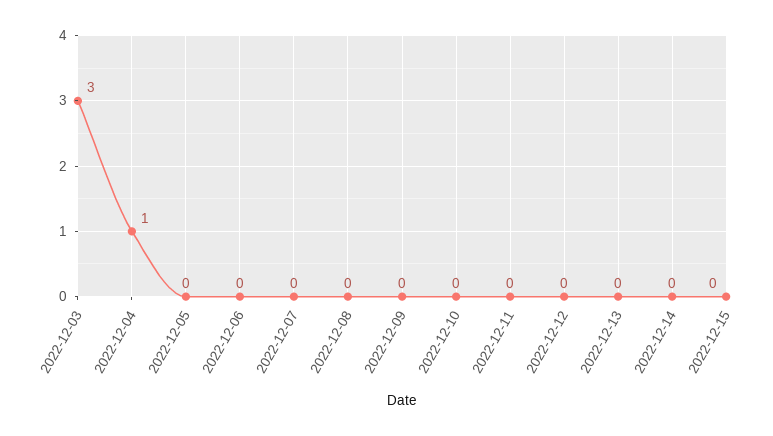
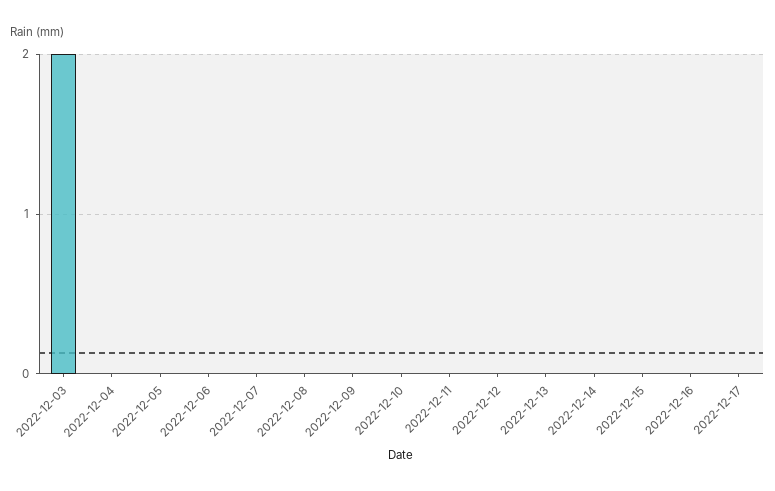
2022-12-03: 3 -> 2
2022-12-04: 1 -> 0
2022-12-16: none -> 0
2022-12-17: none -> 0

